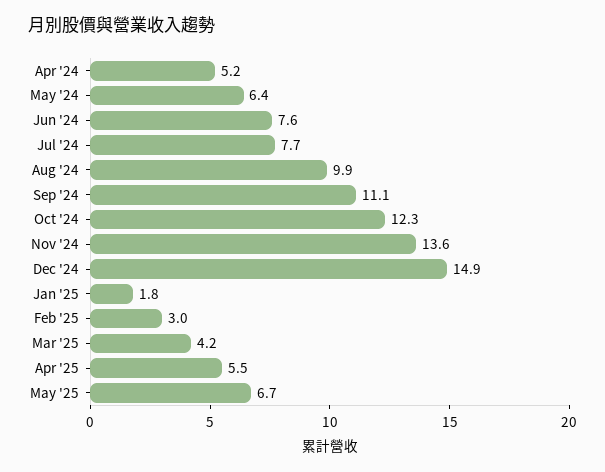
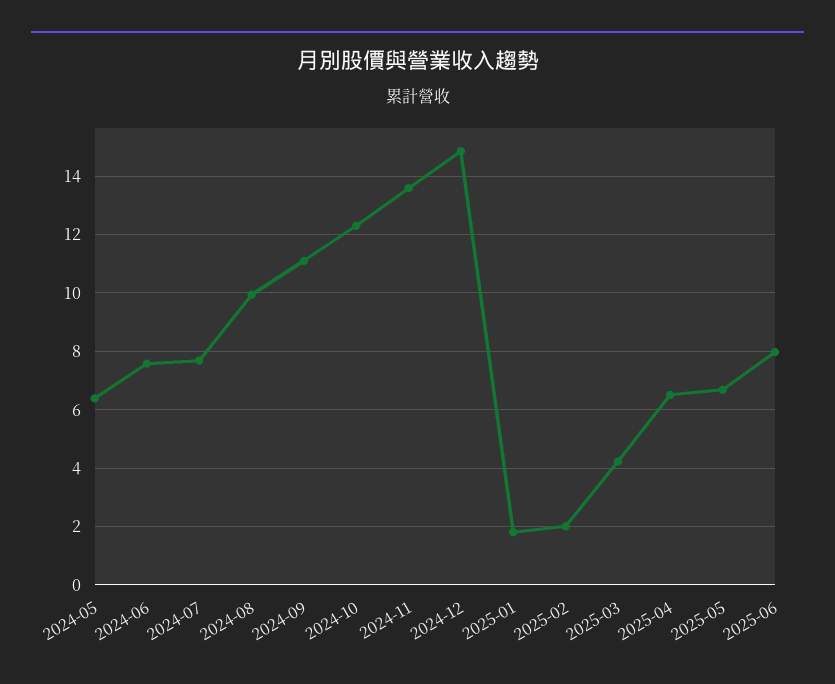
Apr '24: 5.2 -> none
Feb '25: 3 -> 2
Apr '25: 5.5 -> 6.5
2025-06: none -> 8

